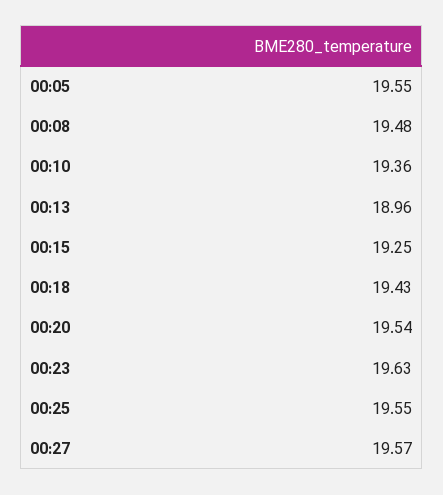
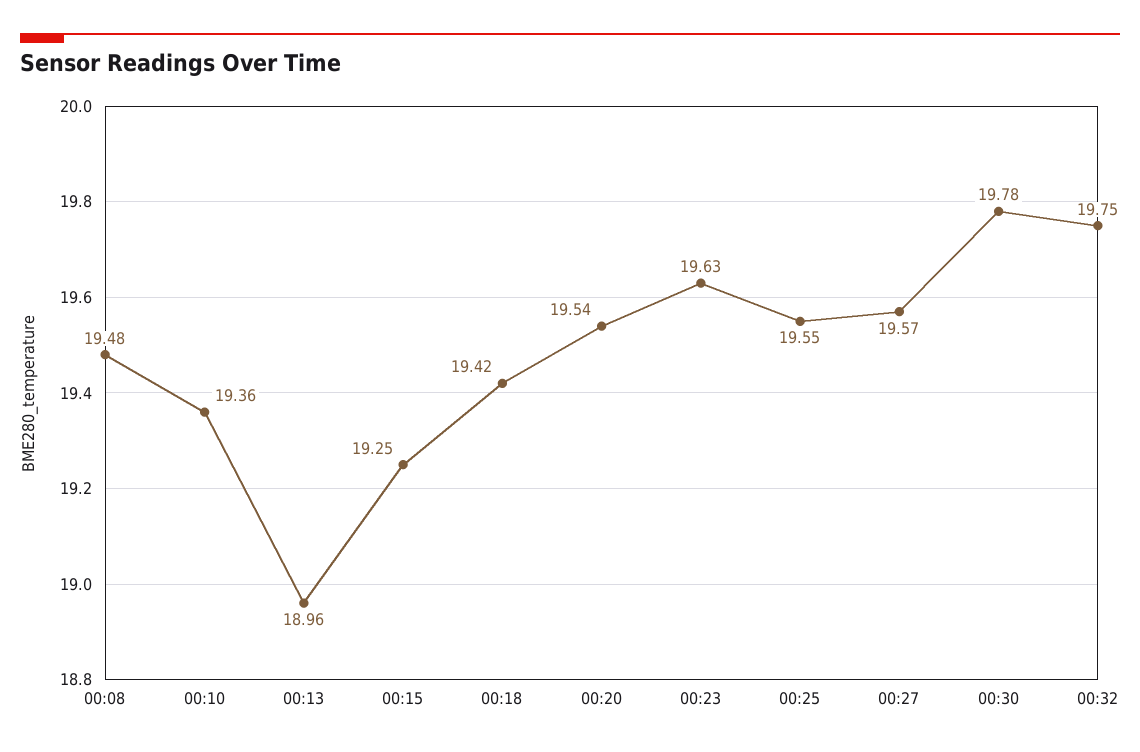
00:05: 19.55 -> none
00:18: 19.43 -> 19.42
00:30: none -> 19.78
00:32: none -> 19.75

